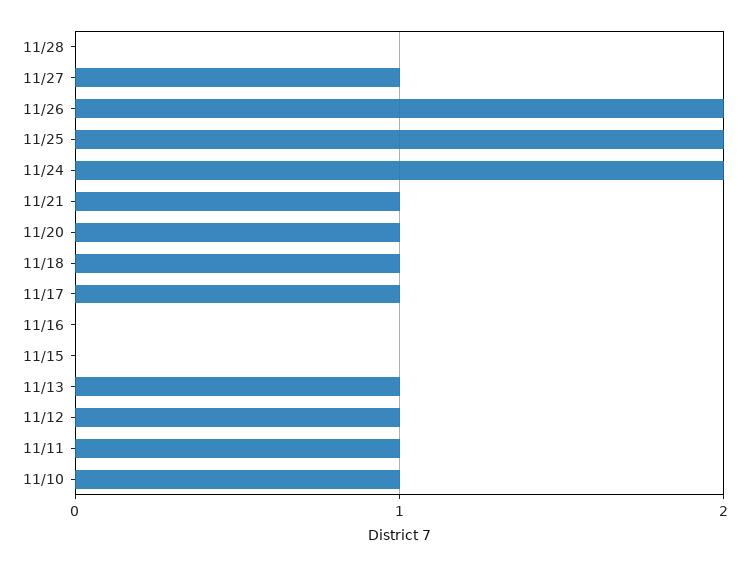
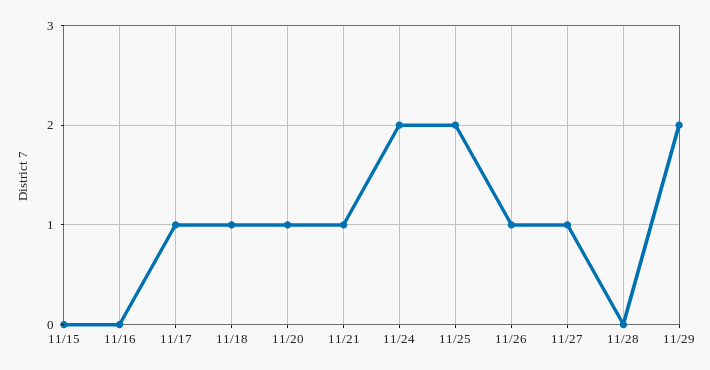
11/26: 2 -> 1
11/13: 1 -> none
11/12: 1 -> none
11/11: 1 -> none
11/10: 1 -> none
11/29: none -> 2

